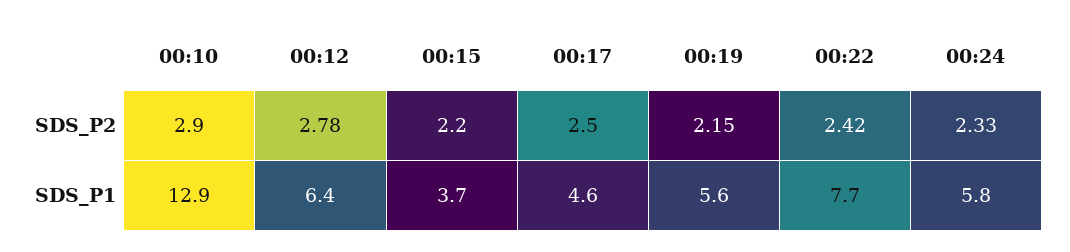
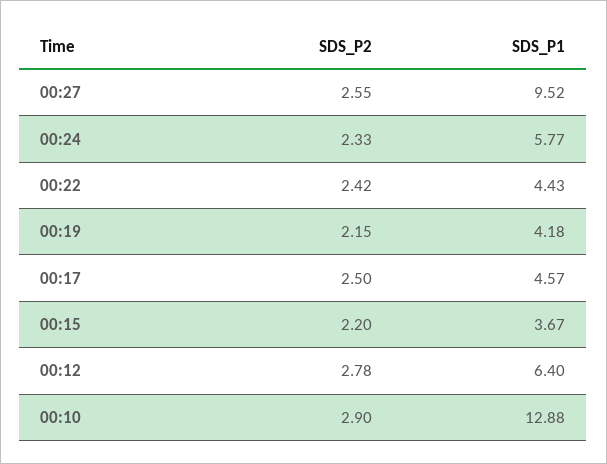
00:19, SDS_P1: 5.6 -> 4.18
00:22, SDS_P1: 7.7 -> 4.43
00:27, SDS_P2: none -> 2.55
00:27, SDS_P1: none -> 9.52

